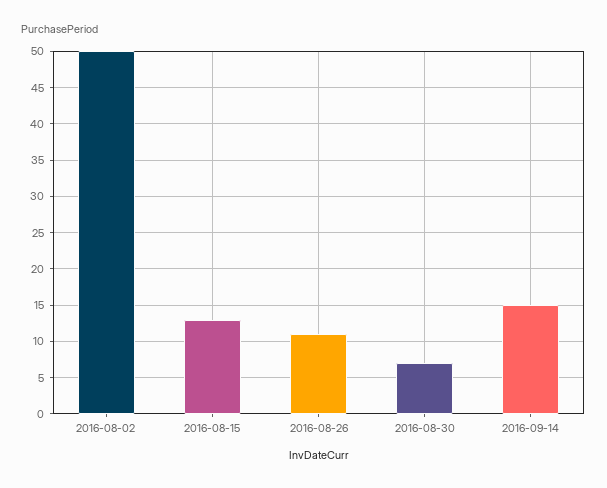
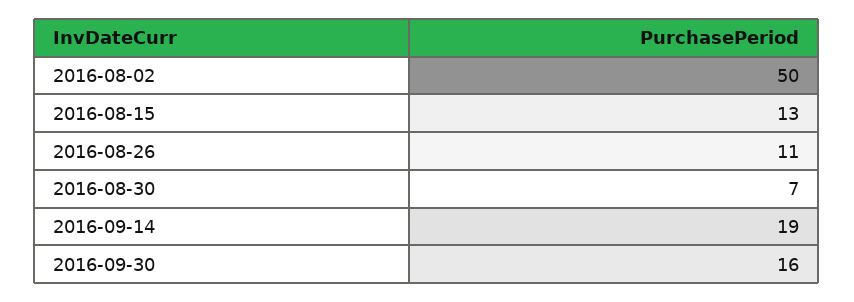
2016-09-14: 15 -> 19
2016-09-30: none -> 16

